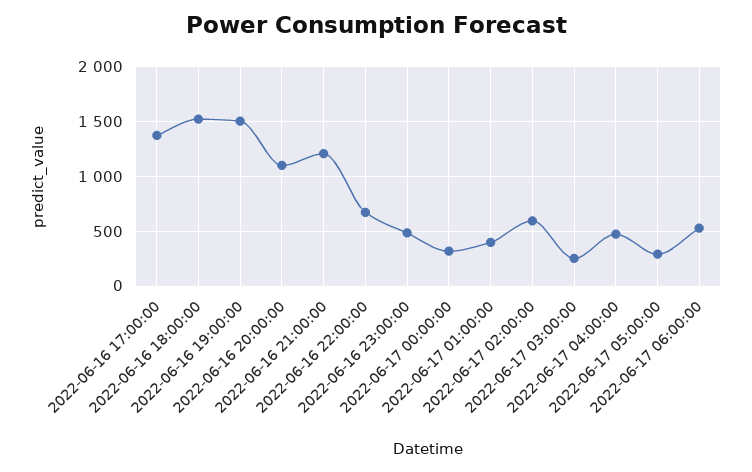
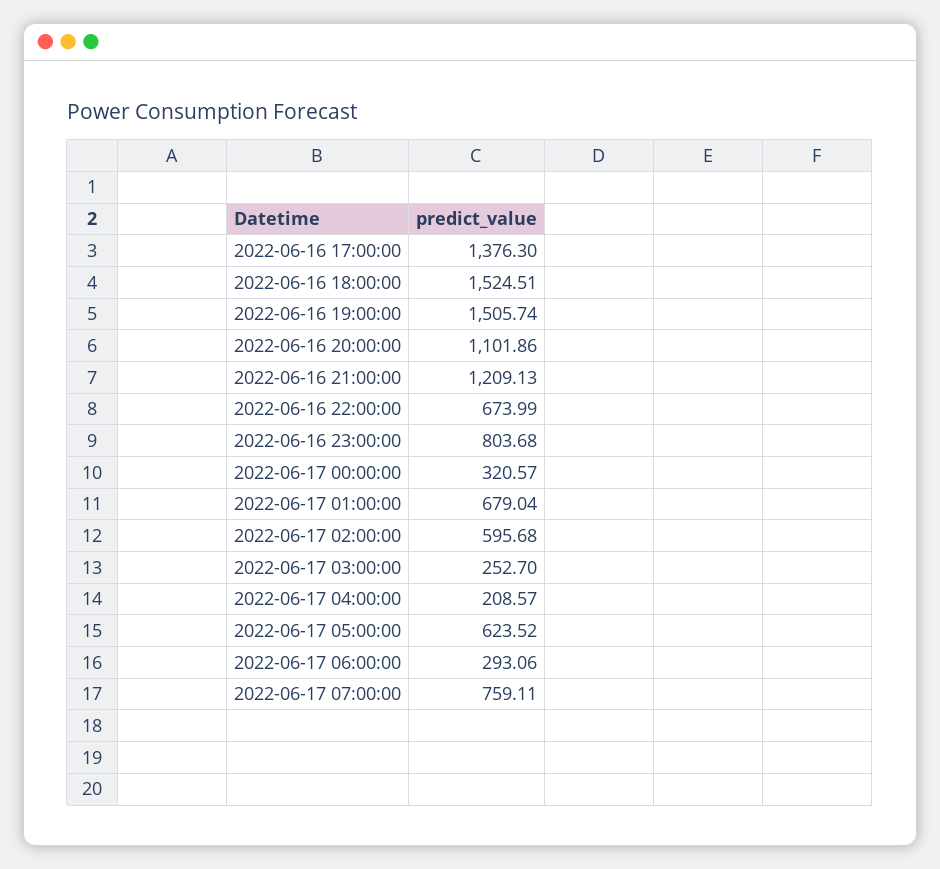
2022-06-16 23:00:00: 500 -> 803.68
2022-06-17 01:00:00: 400 -> 679.04
2022-06-17 04:00:00: 500 -> 208.57
2022-06-17 05:00:00: 300 -> 623.52
2022-06-17 06:00:00: 500 -> 293.06
2022-06-17 07:00:00: none -> 759.11

